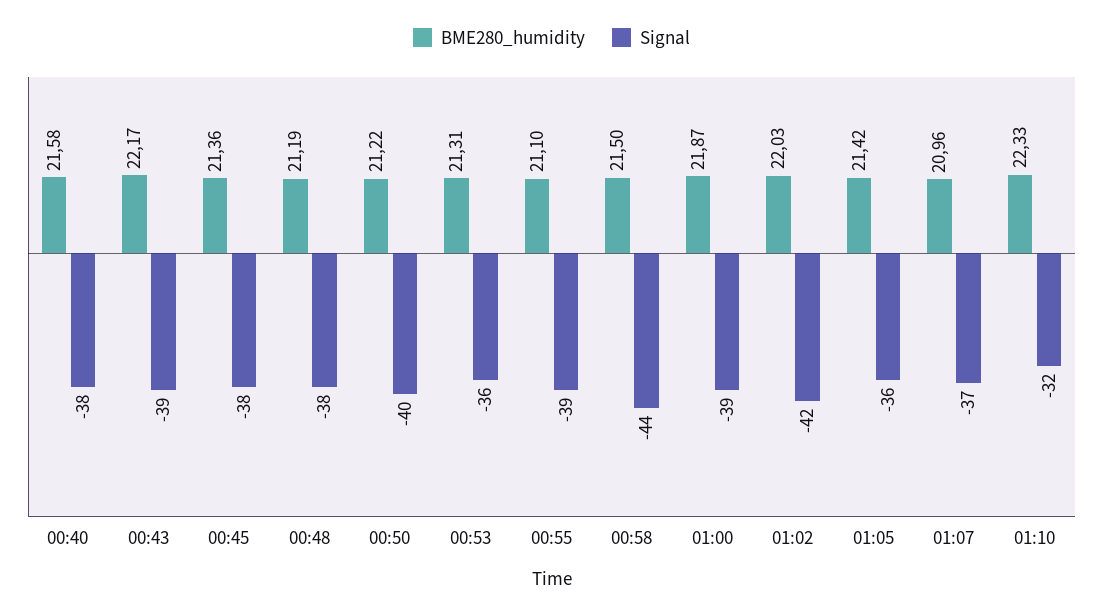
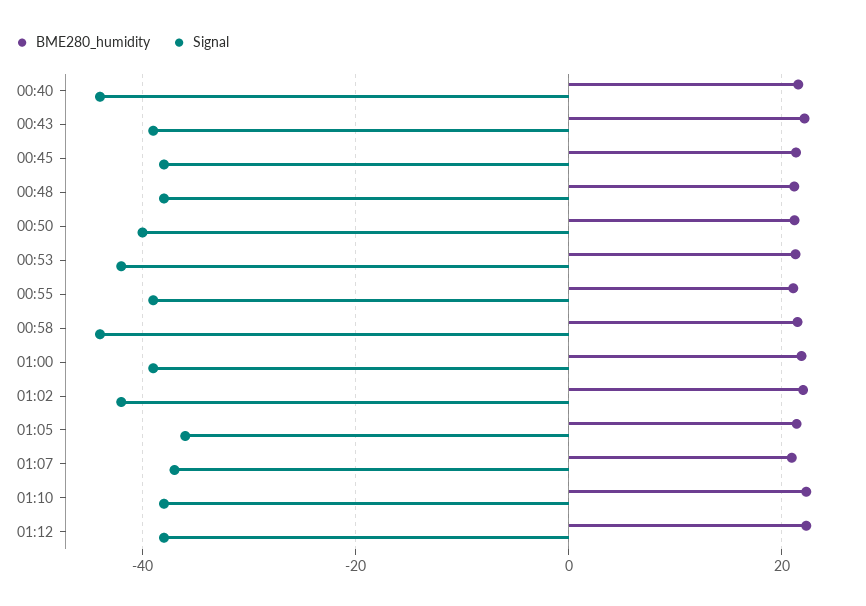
Signal, 00:40: -38 -> -44
Signal, 00:53: -36 -> -42
Signal, 01:10: -32 -> -38
BME280_humidity, 01:12: none -> 22
Signal, 01:12: none -> -38

